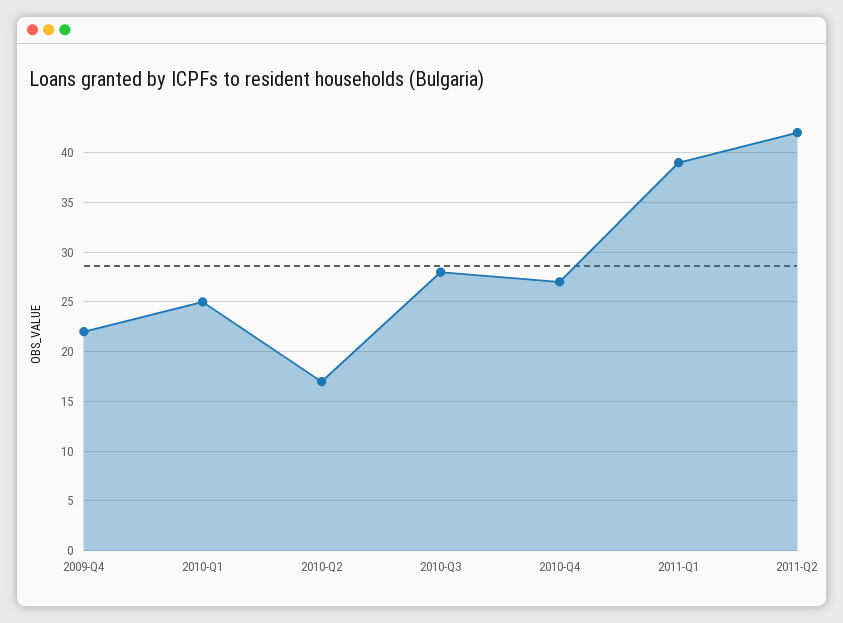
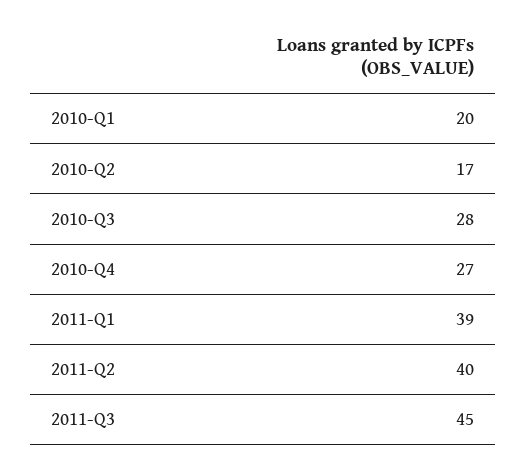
2009-Q4: 22 -> none
2010-Q1: 25 -> 20
2011-Q2: 42 -> 40
2011-Q3: none -> 45

